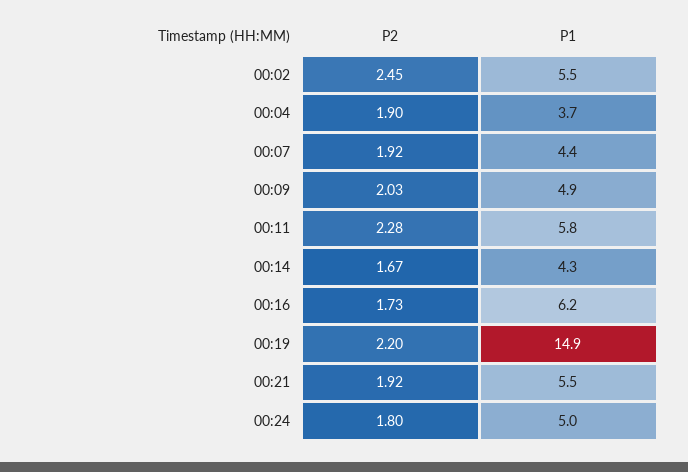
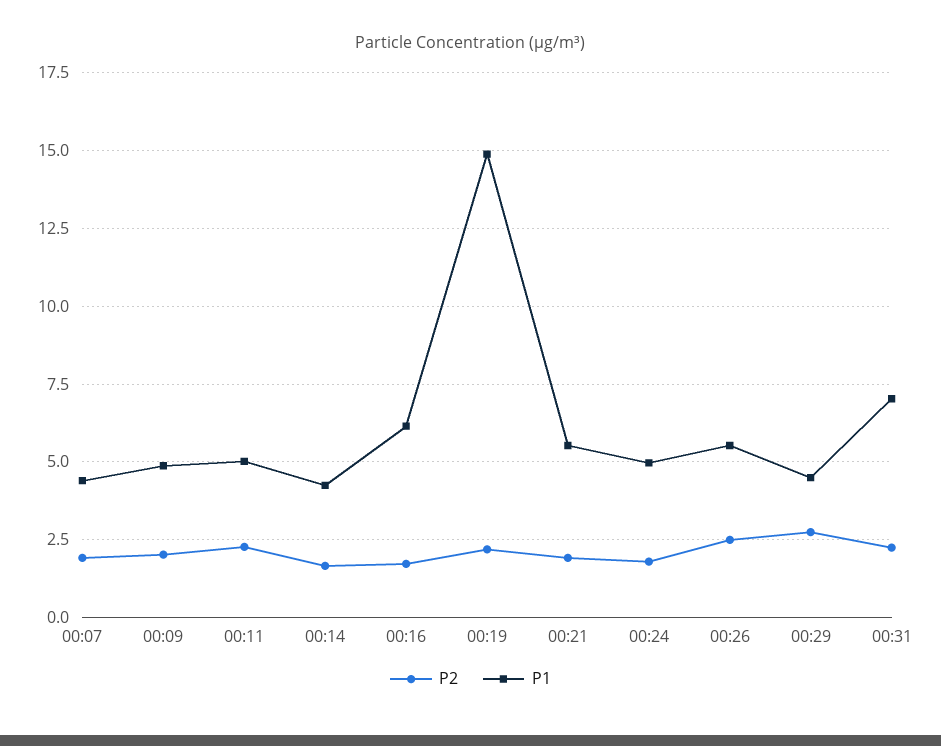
P2, 00:02: 2.45 -> none
P1, 00:02: 5.5 -> none
P2, 00:04: 1.9 -> none
P1, 00:04: 3.7 -> none
P1, 00:11: 5.8 -> 5
P2, 00:26: none -> 2.5
P1, 00:26: none -> 5.5
P2, 00:29: none -> 2.75
P1, 00:29: none -> 4.5
P2, 00:31: none -> 2.25
P1, 00:31: none -> 7

